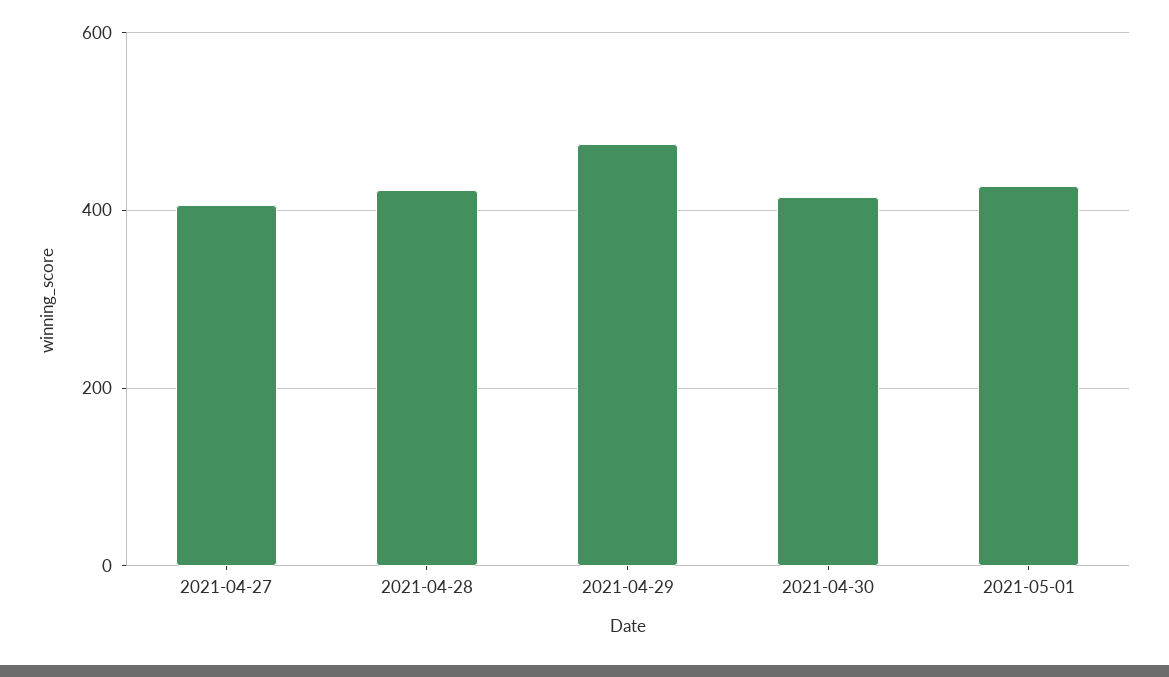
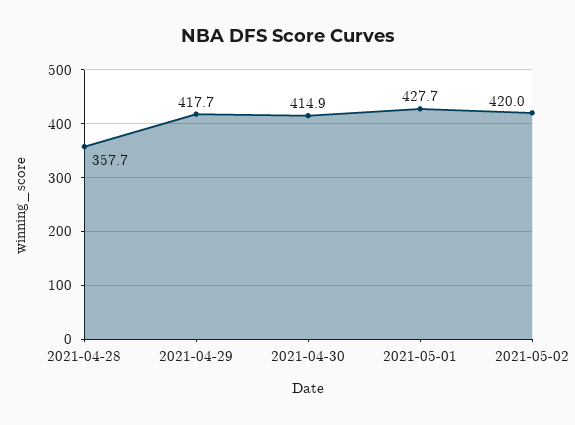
2021-04-27: 400 -> none
2021-04-28: 420 -> 357.7
2021-04-29: 480 -> 417.7
2021-05-02: none -> 420

